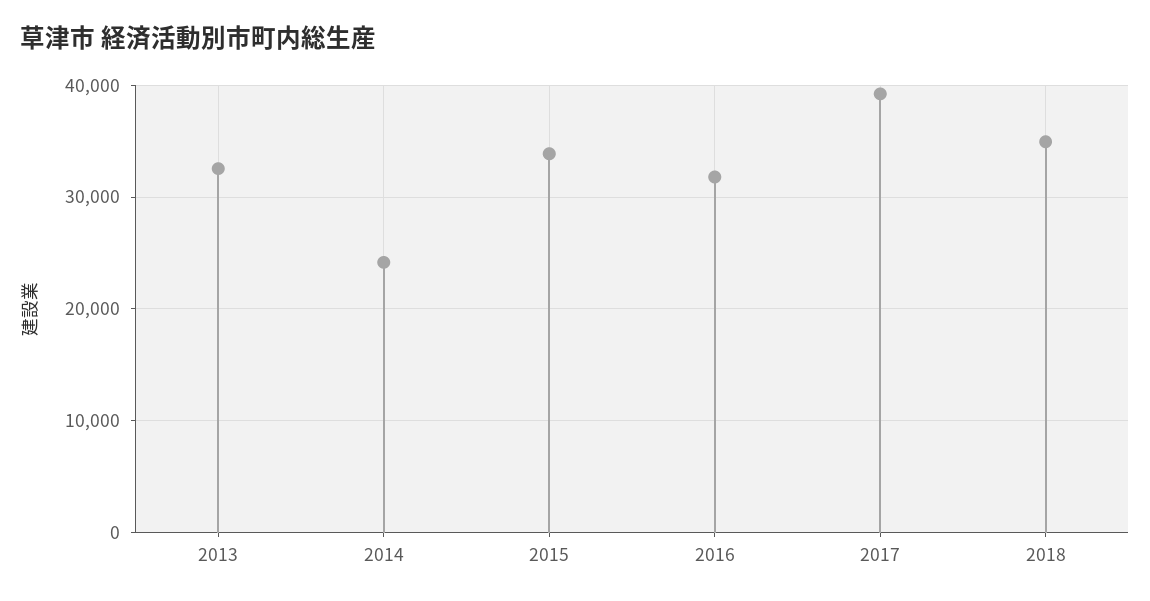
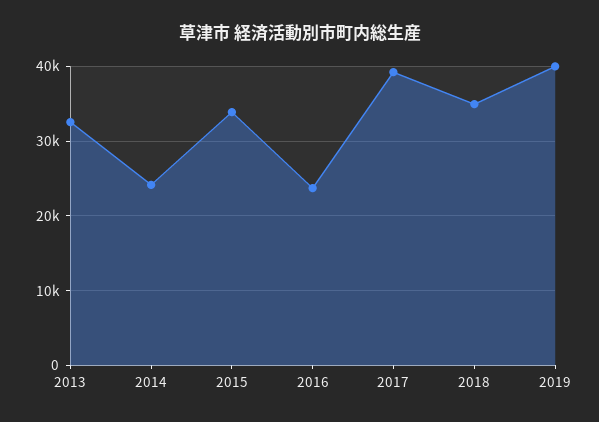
2016: 32000 -> 24000
2019: none -> 40000

